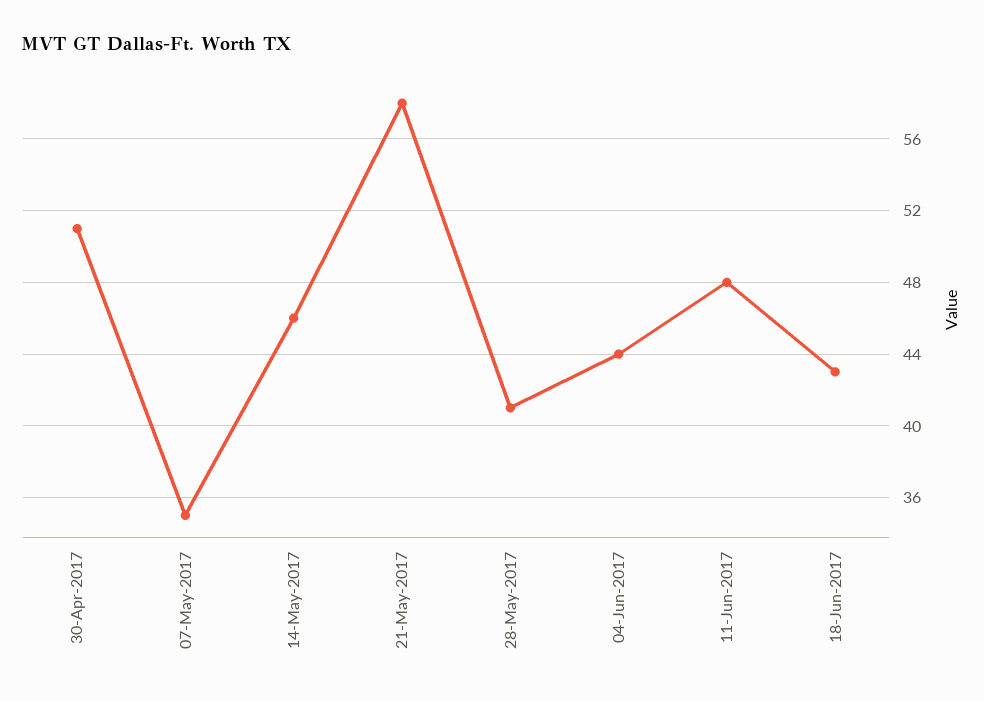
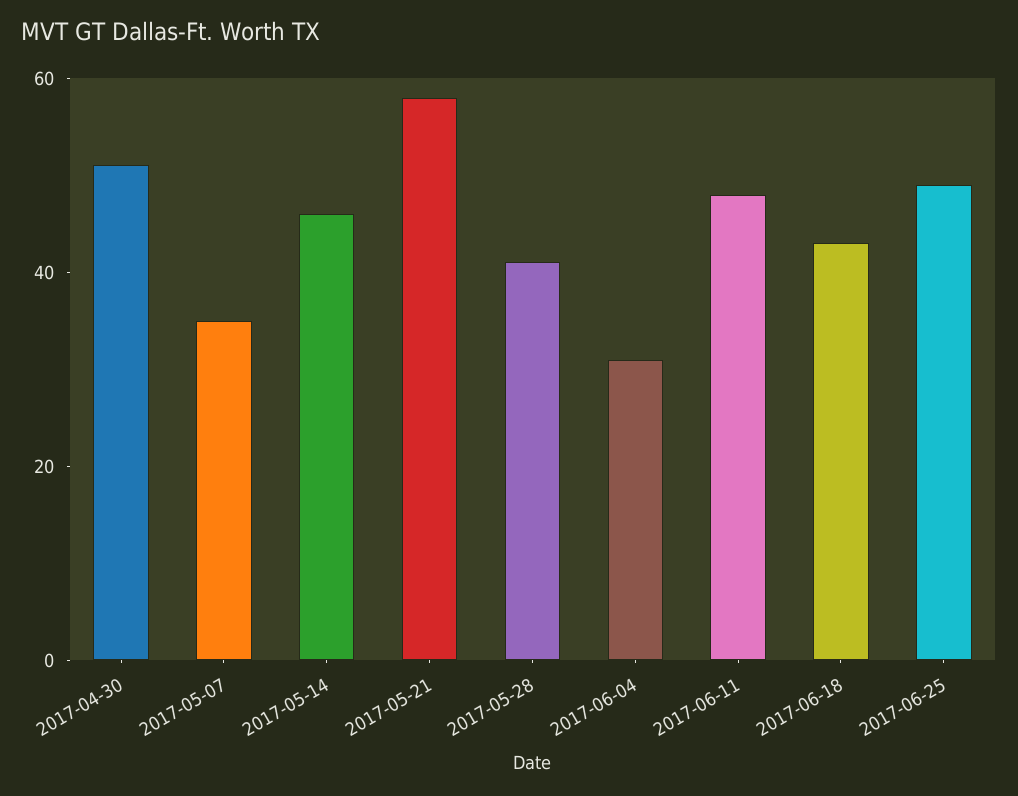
04-Jun-2017: 44 -> 30
2017-06-25: none -> 50

